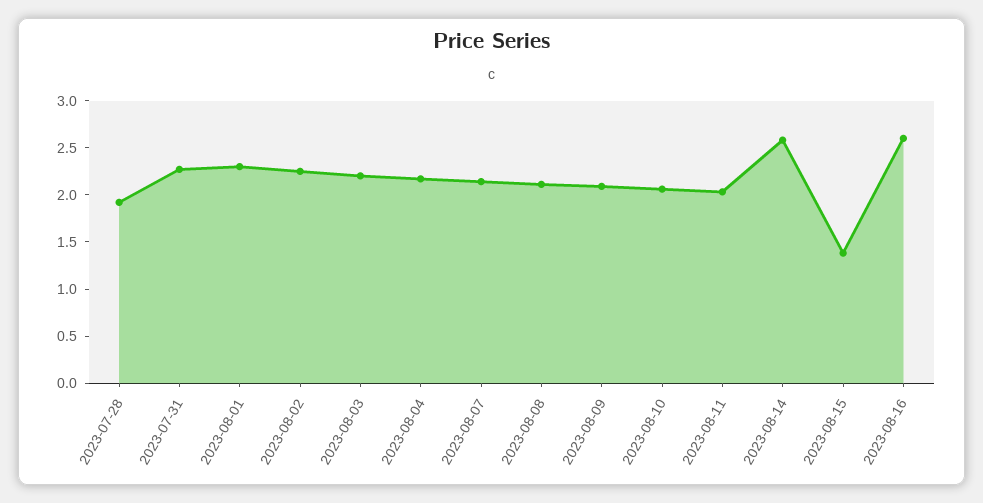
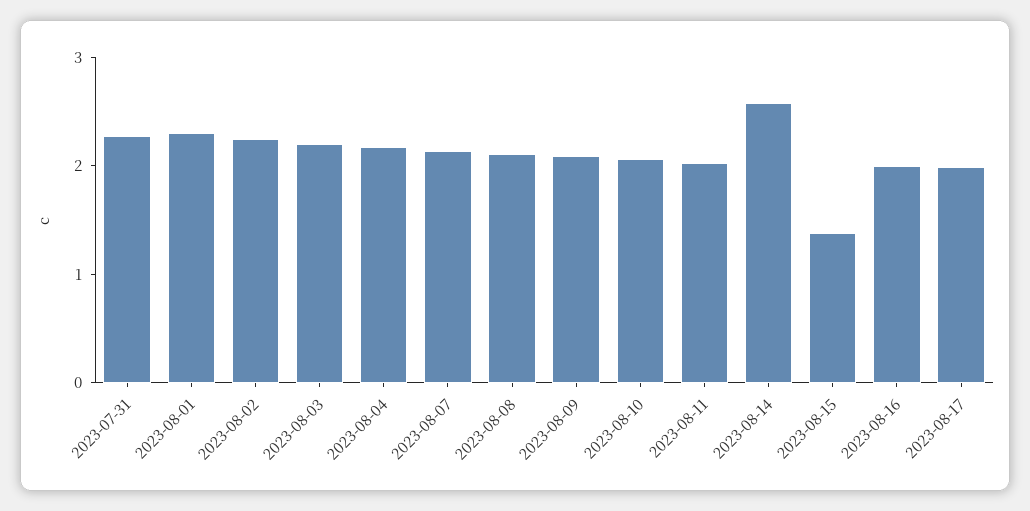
2023-07-28: 1.9 -> none
2023-08-16: 2.6 -> 2
2023-08-17: none -> 2

